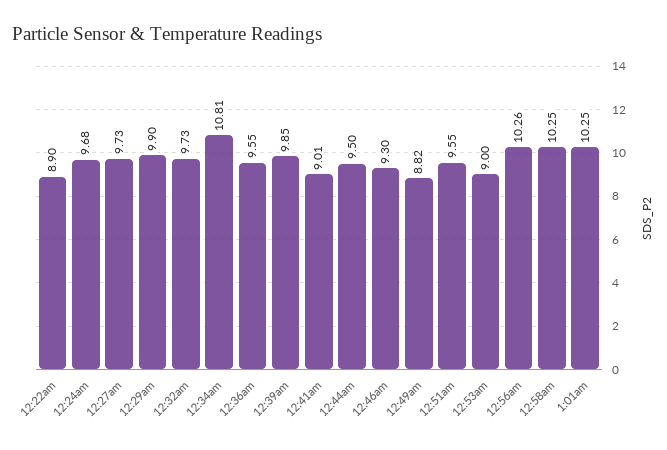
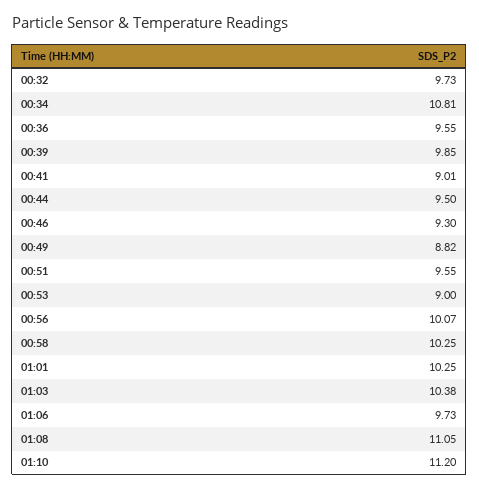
12:22am: 8.9 -> none
12:24am: 9.68 -> none
12:27am: 9.73 -> none
12:29am: 9.9 -> none
12:56am: 10.26 -> 10.07
01:03: none -> 10.38
01:06: none -> 9.73
01:08: none -> 11.05
01:10: none -> 11.2

